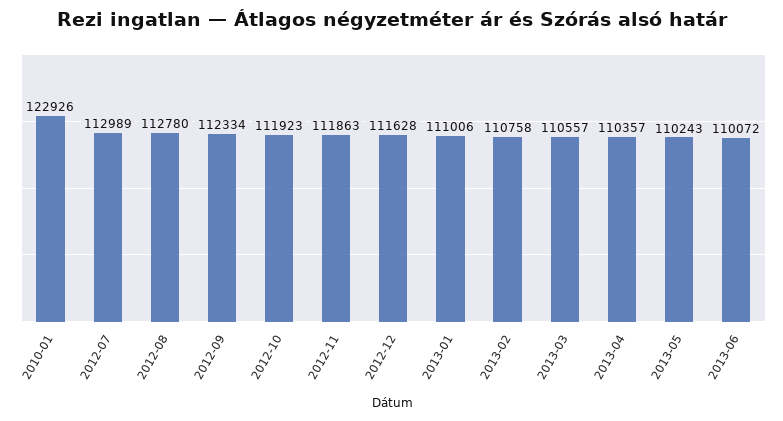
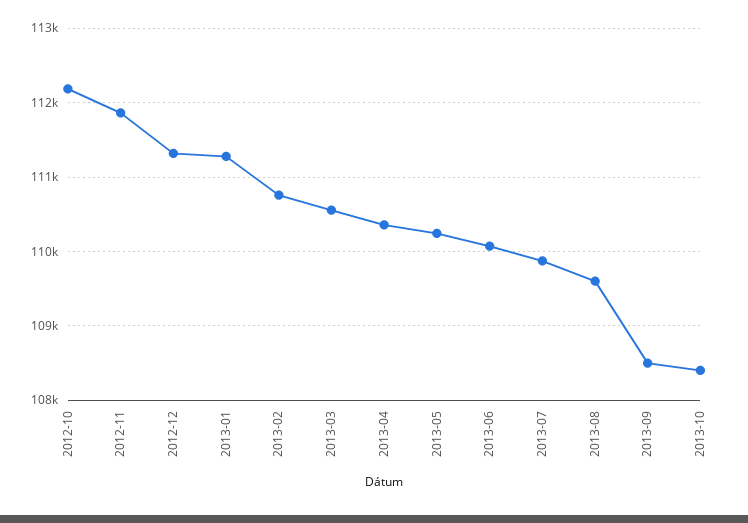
2010-01: 122926 -> none
2012-07: 112989 -> none
2012-08: 112780 -> none
2012-09: 112334 -> none
2012-10: 111923 -> 112200
2012-12: 111628 -> 111300
2013-01: 111006 -> 111300
2013-07: none -> 109900
2013-08: none -> 109600
2013-09: none -> 108500
2013-10: none -> 108400

